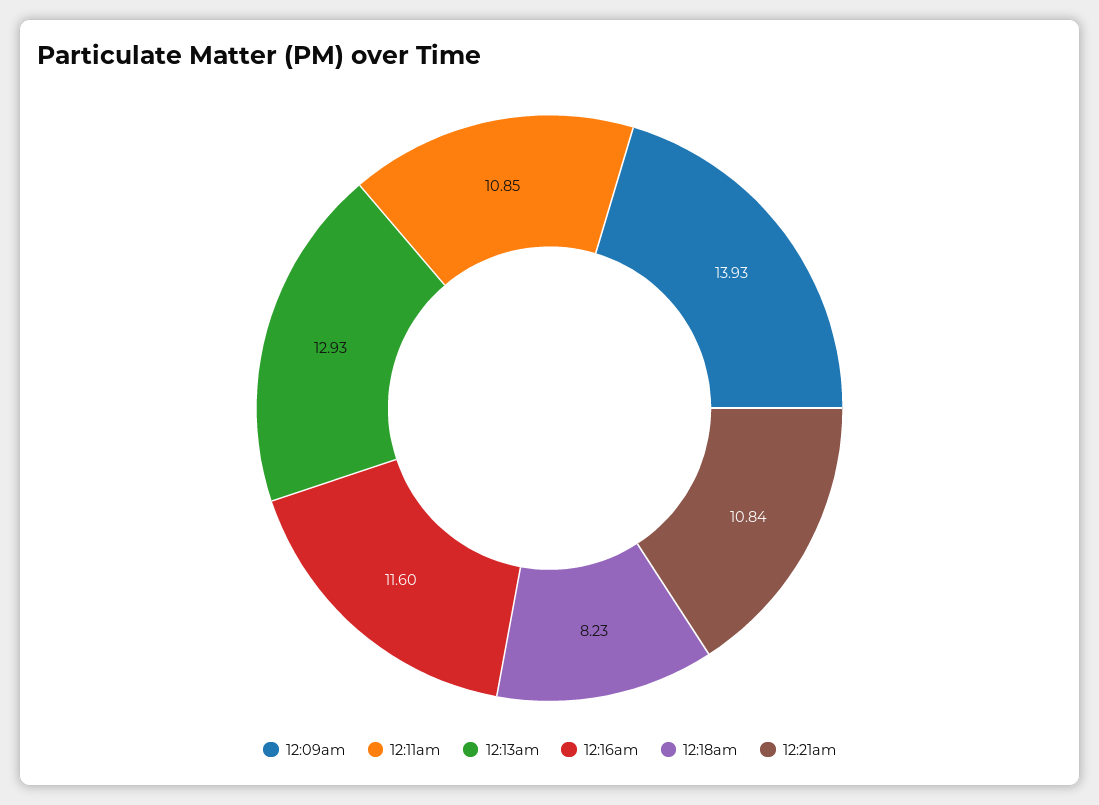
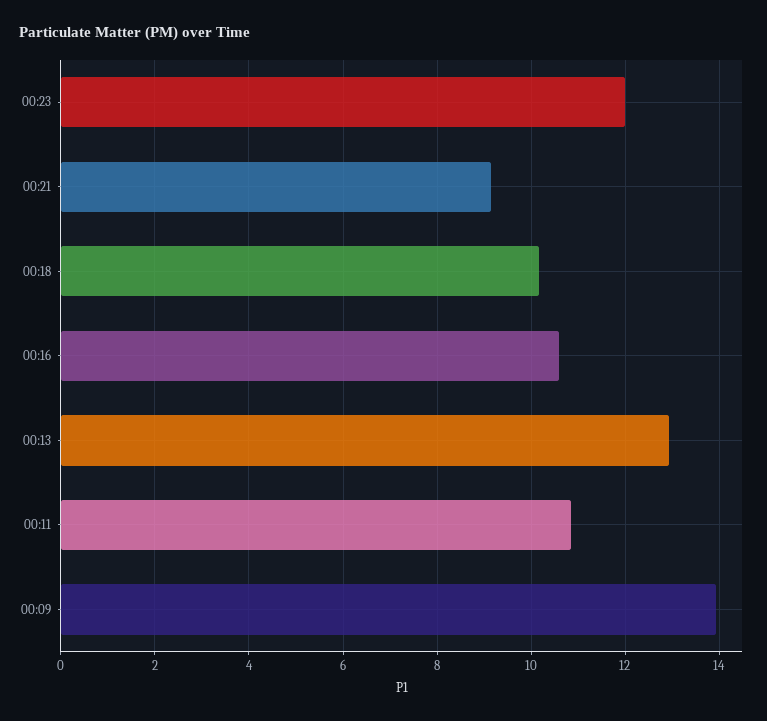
12:16am: 11.6 -> 10.6
12:18am: 8.23 -> 10.2
12:21am: 10.84 -> 9.2
00:23: none -> 12

